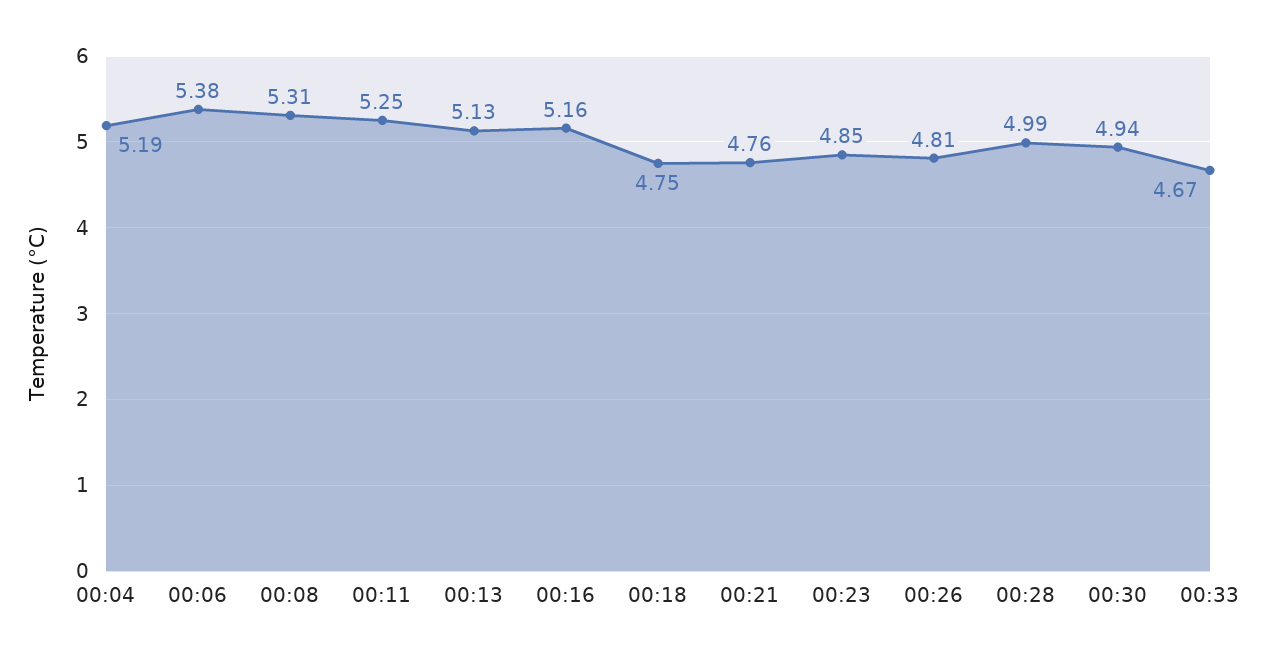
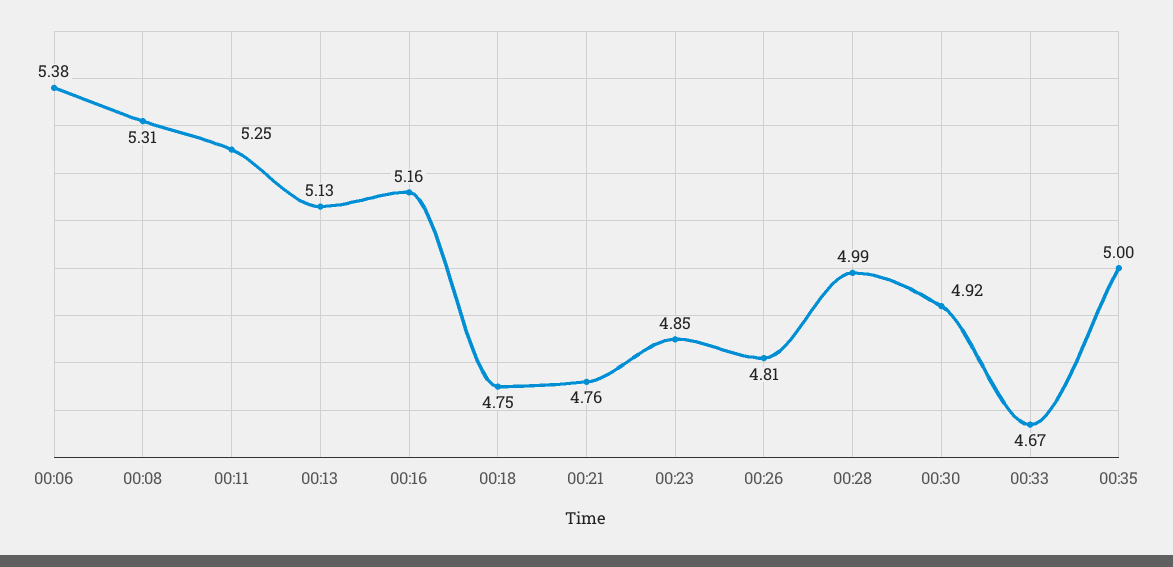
00:04: 5.19 -> none
00:30: 4.94 -> 4.92
00:35: none -> 5

